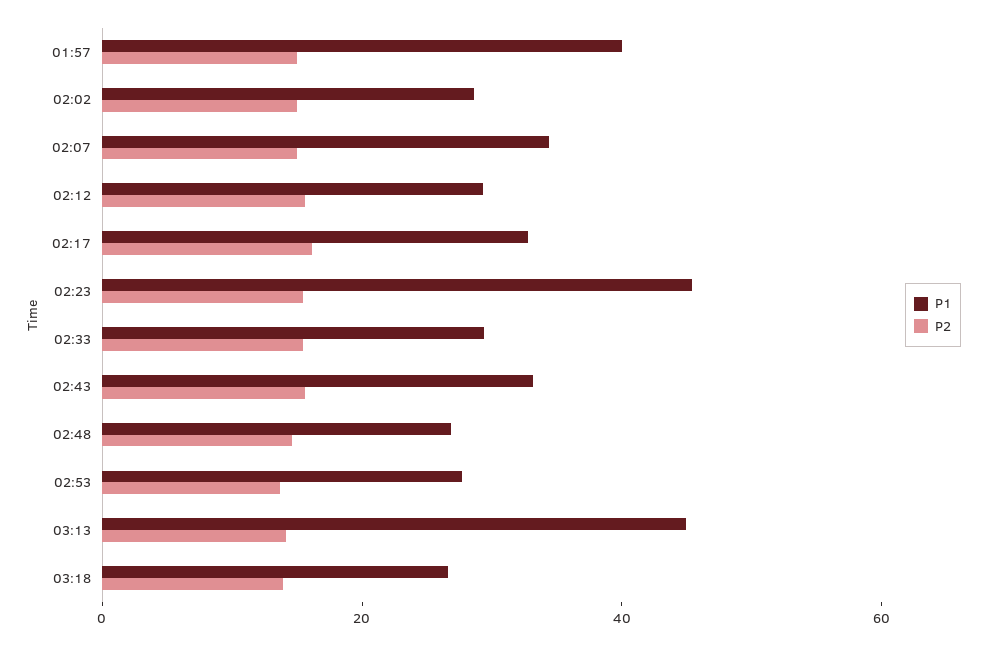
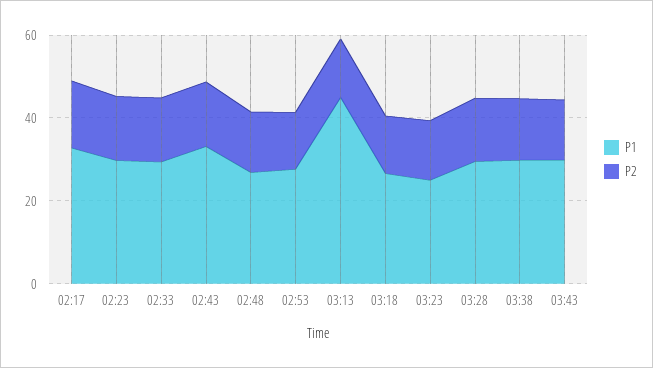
P1, 01:57: 40 -> none
P2, 01:57: 15 -> none
P1, 02:02: 30 -> none
P2, 02:02: 15 -> none
P1, 02:07: 35 -> none
P2, 02:07: 15 -> none
P1, 02:12: 30 -> none
P2, 02:12: 15 -> none
P1, 02:23: 45 -> 30
P1, 03:23: none -> 25
P2, 03:23: none -> 15
P1, 03:28: none -> 30
P2, 03:28: none -> 15
P1, 03:38: none -> 30
P2, 03:38: none -> 15
P1, 03:43: none -> 30
P2, 03:43: none -> 15

